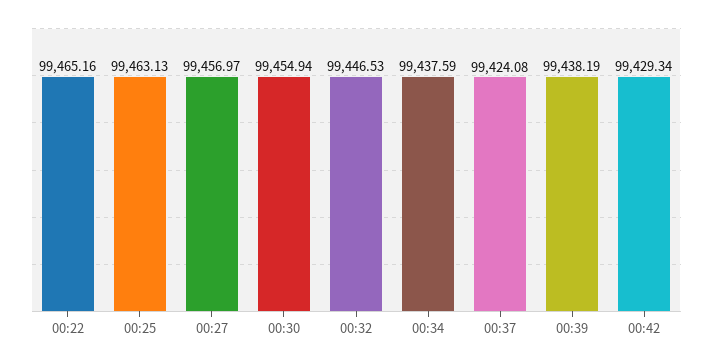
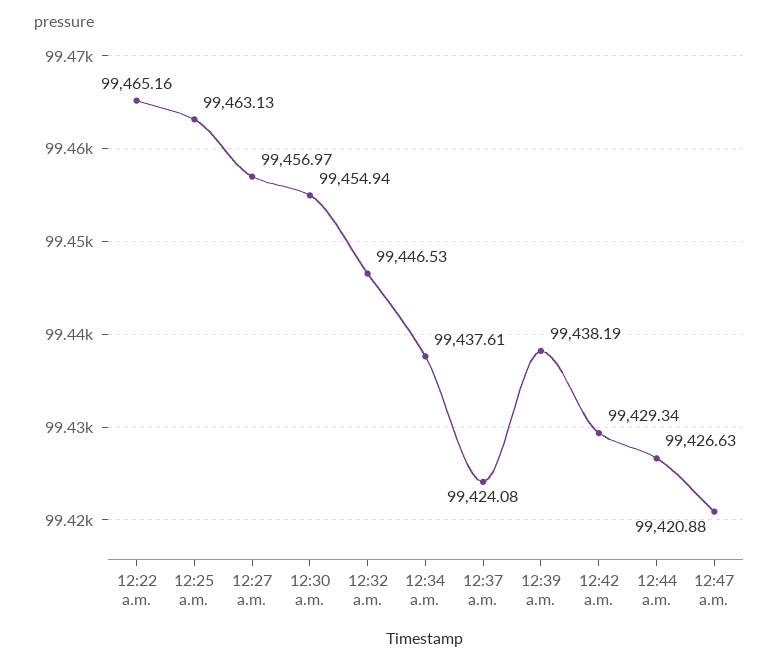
00:34: 99437.59 -> 99437.61
12:44 a.m.: none -> 99426.63
12:47 a.m.: none -> 99420.88

